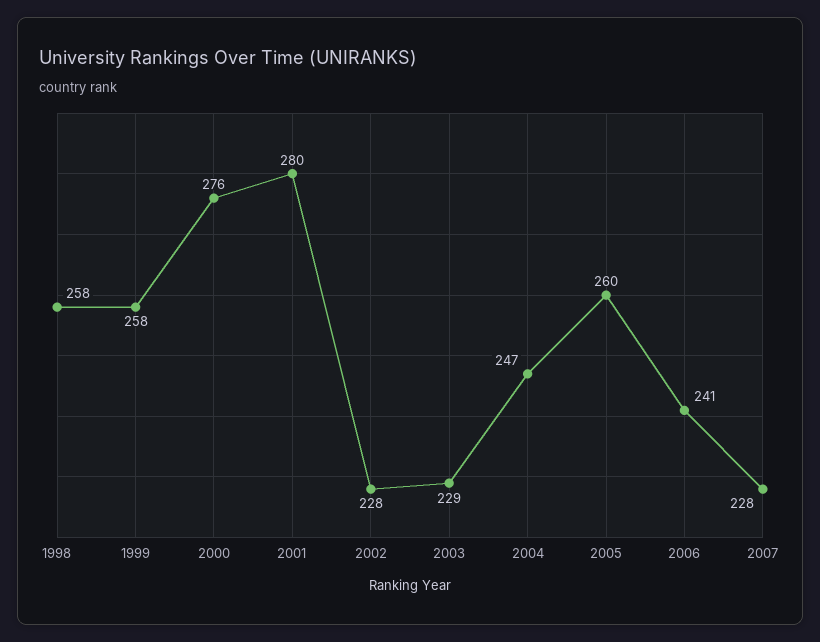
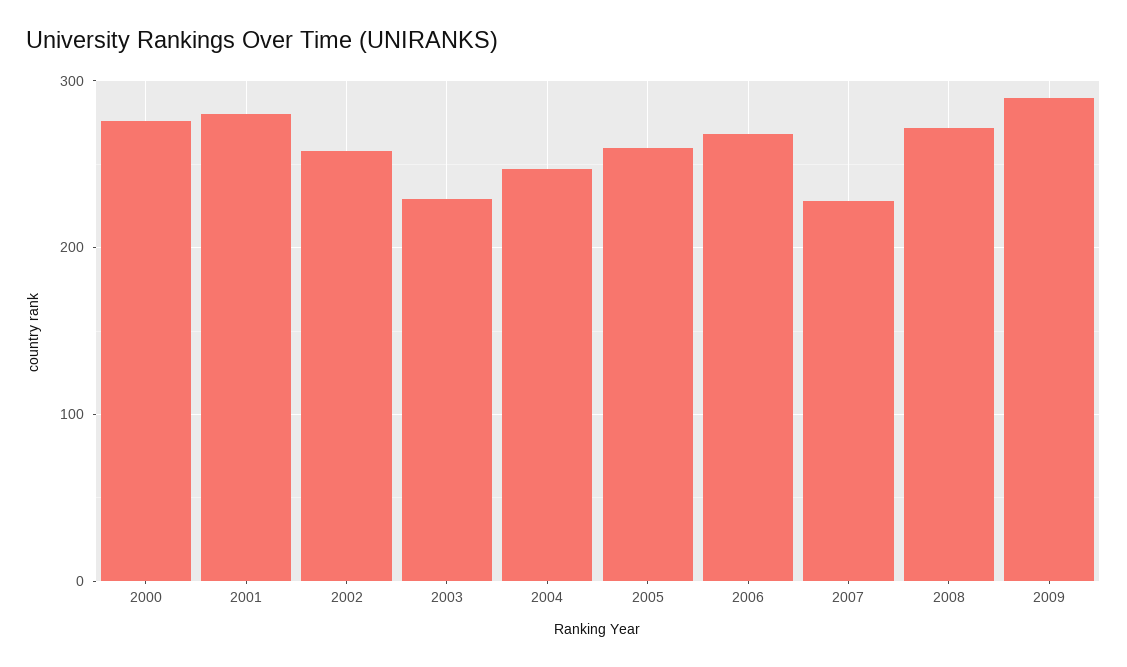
1998: 258 -> none
1999: 258 -> none
2002: 228 -> 260
2006: 241 -> 270
2008: none -> 270
2009: none -> 290

